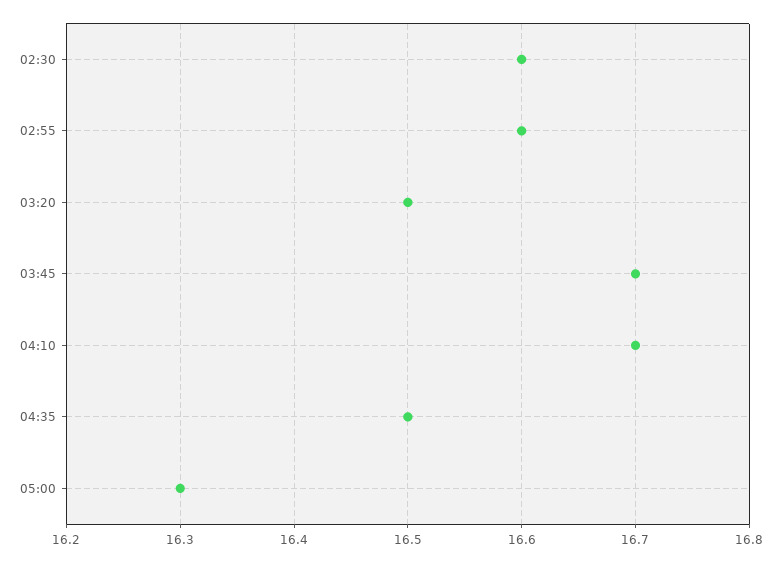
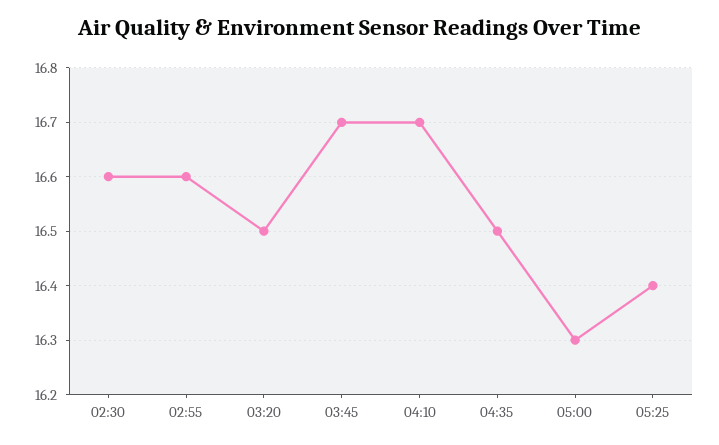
05:25: none -> 16.4

